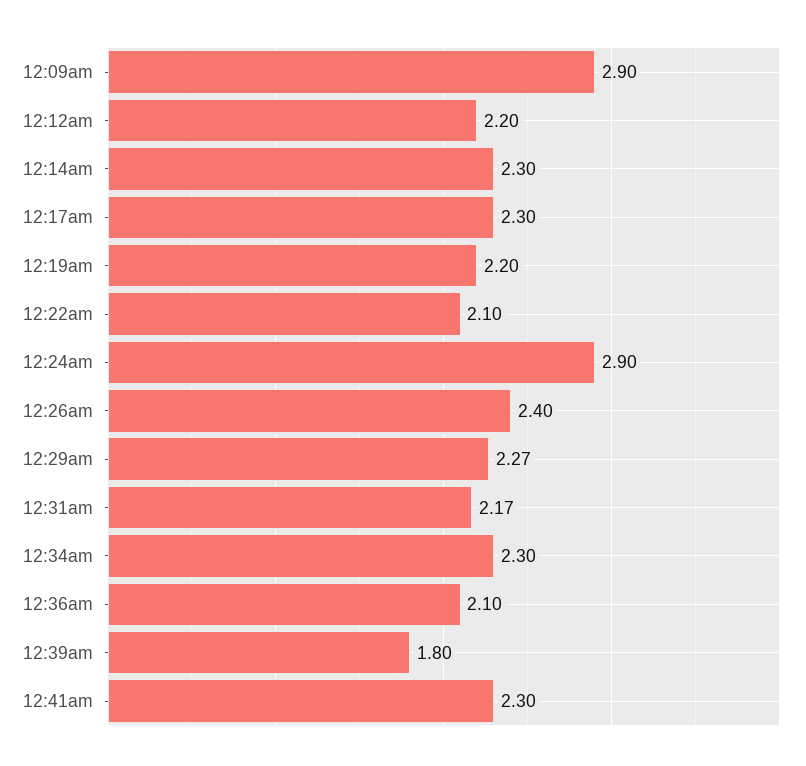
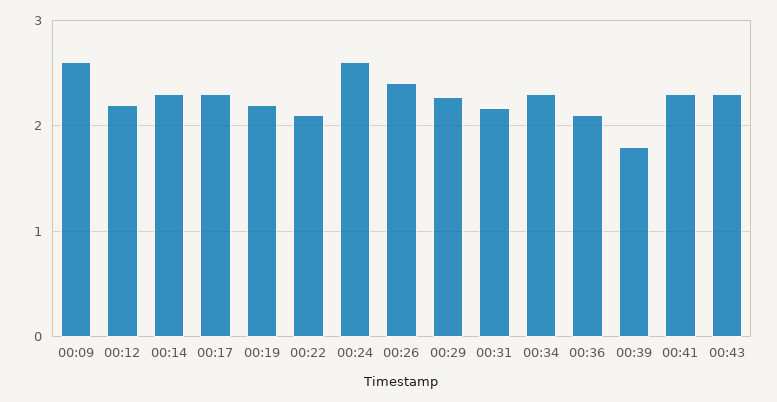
12:09am: 2.9 -> 2.6
12:24am: 2.9 -> 2.6
00:43: none -> 2.3

